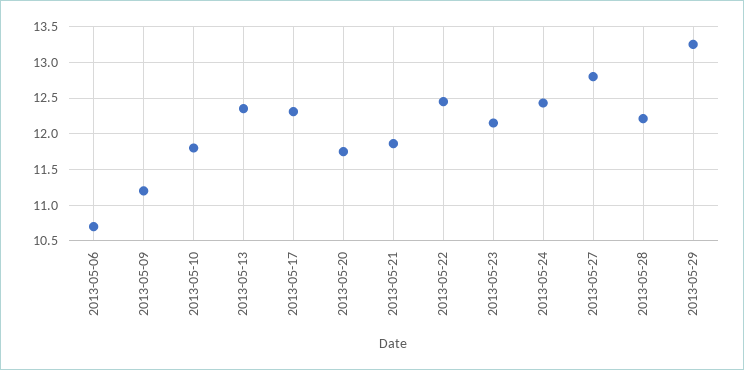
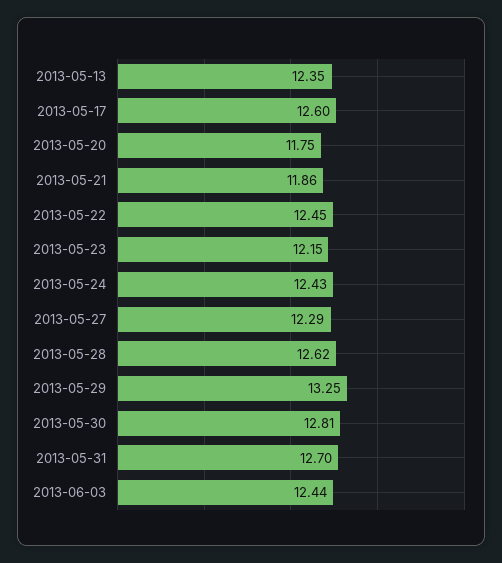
2013-05-06: 10.7 -> none
2013-05-09: 11.2 -> none
2013-05-10: 11.8 -> none
2013-05-17: 12.3 -> 12.6
2013-05-27: 12.8 -> 12.29
2013-05-28: 12.2 -> 12.62
2013-05-30: none -> 12.81
2013-05-31: none -> 12.7
2013-06-03: none -> 12.44

